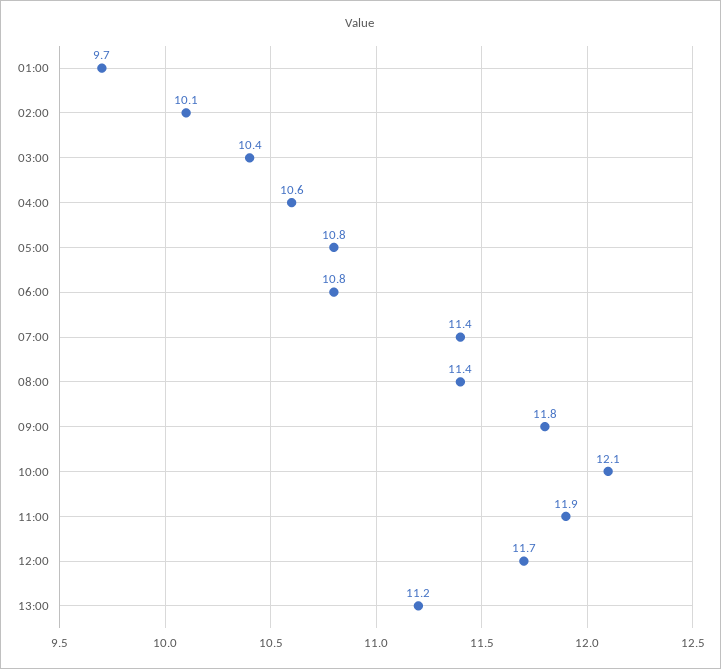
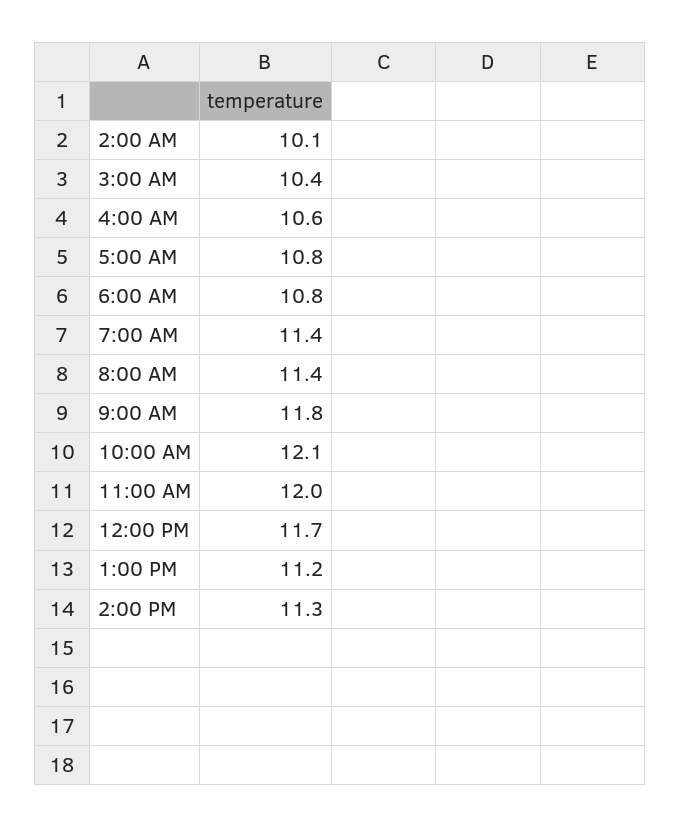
01:00: 9.7 -> none
11:00: 11.9 -> 12
2:00 PM: none -> 11.3

